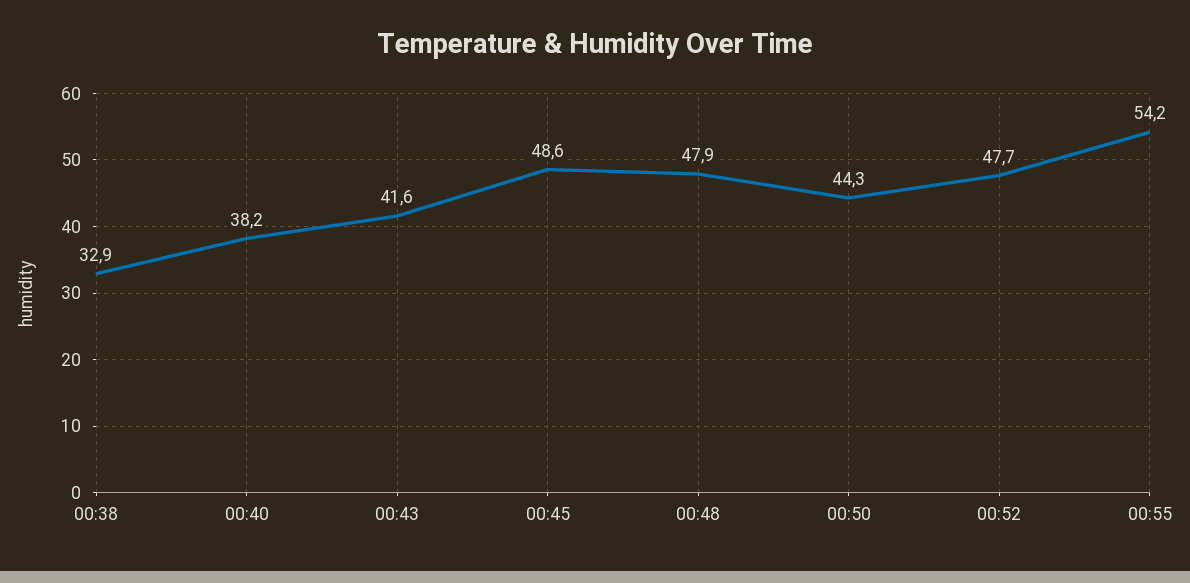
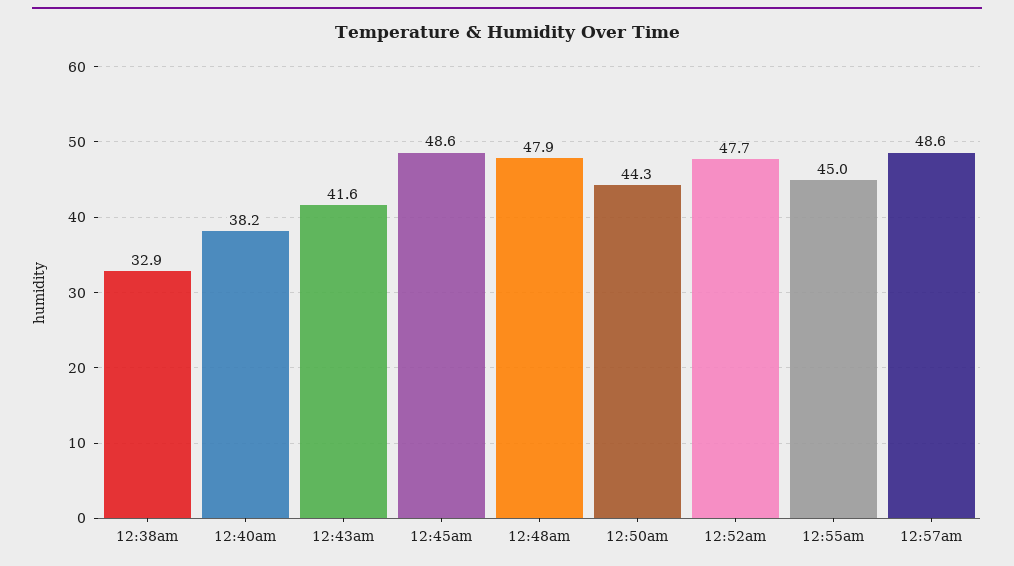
00:55: 54.2 -> 45
12:57am: none -> 48.6

